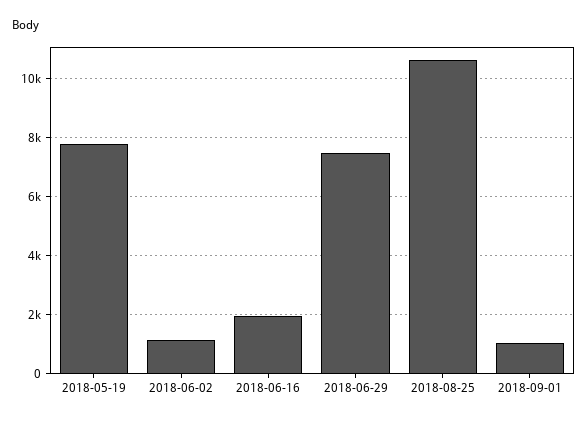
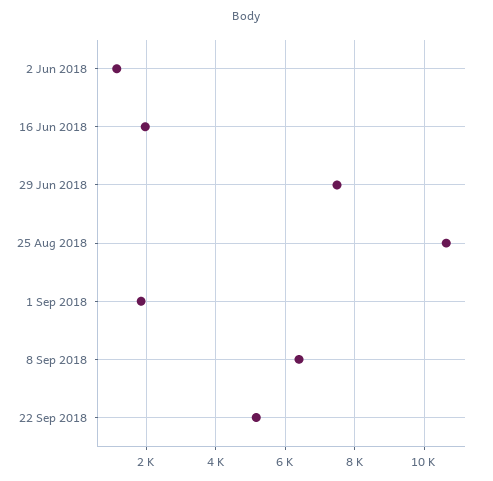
2018-05-19: 7750 -> none
2018-09-01: 1000 -> 1800
8 Sep 2018: none -> 6400
22 Sep 2018: none -> 5200

